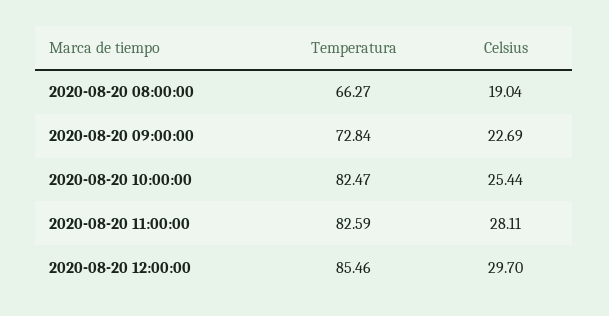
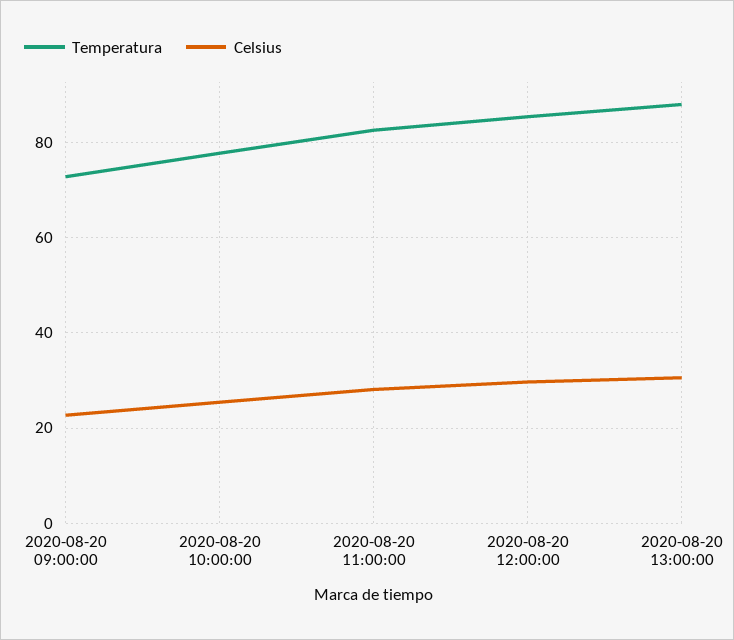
Temperatura, 2020-08-20 08:00:00: 66.27 -> none
Celsius, 2020-08-20 08:00:00: 19.04 -> none
Temperatura, 2020-08-20 10:00:00: 82.47 -> 78
Temperatura, 2020-08-20 13:00:00: none -> 88
Celsius, 2020-08-20 13:00:00: none -> 30

